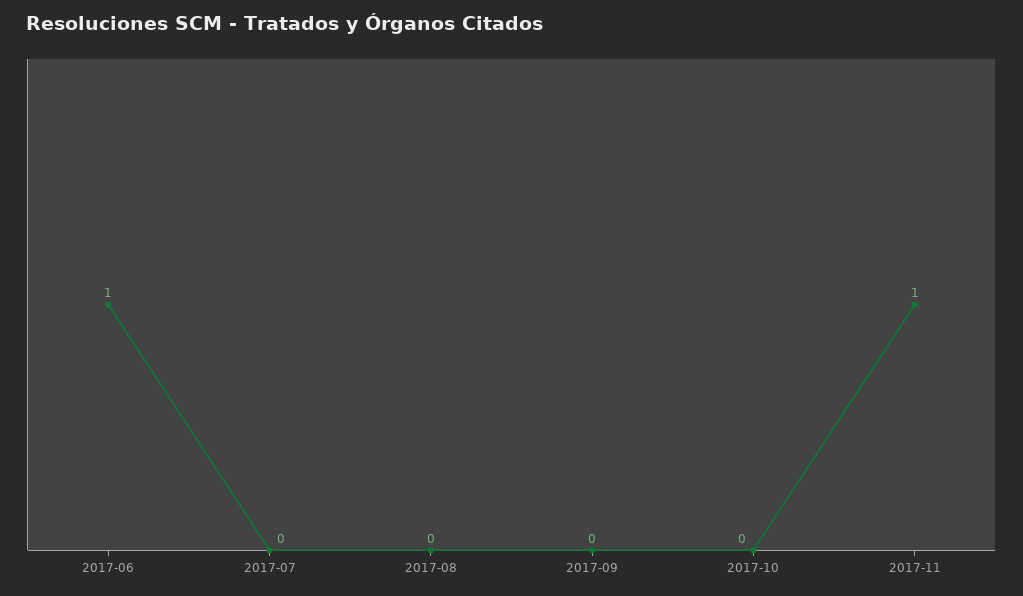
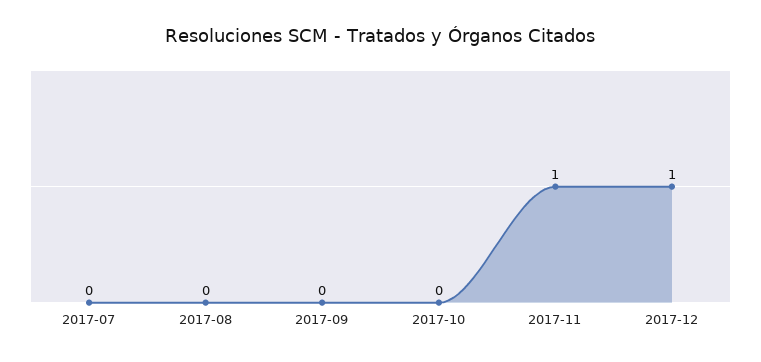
2017-06: 1 -> none
2017-12: none -> 1

